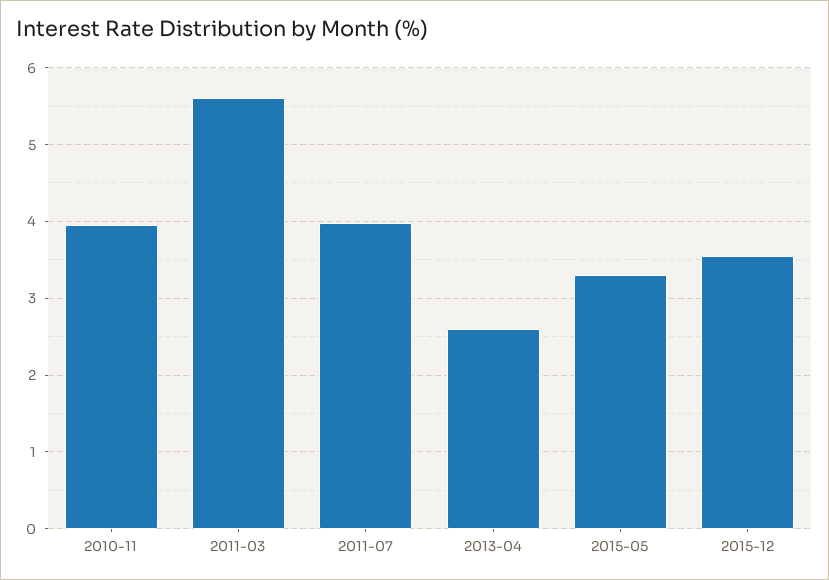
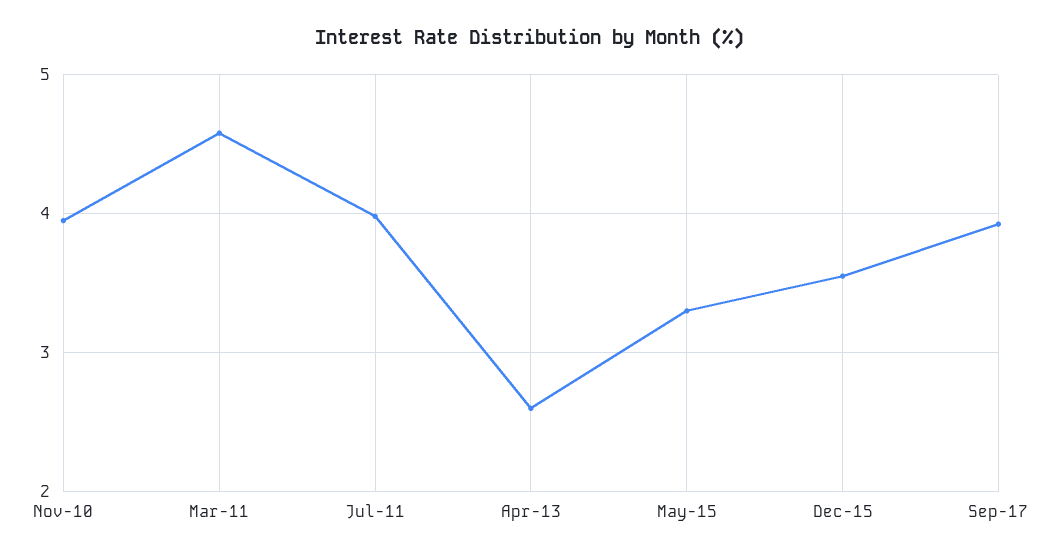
2011-03: 5.6 -> 4.6
Sep-17: none -> 3.9

